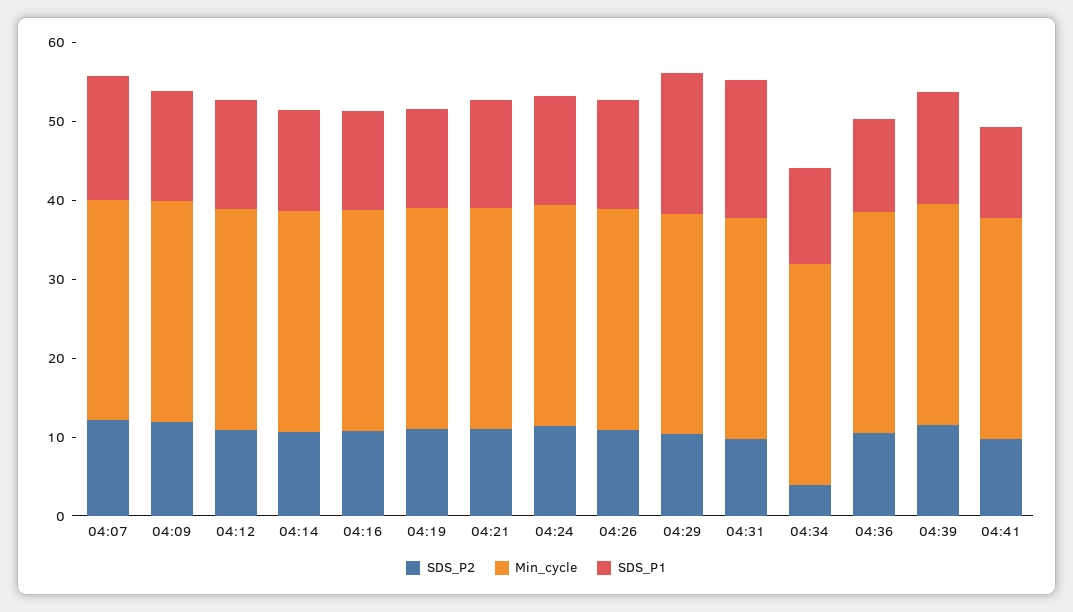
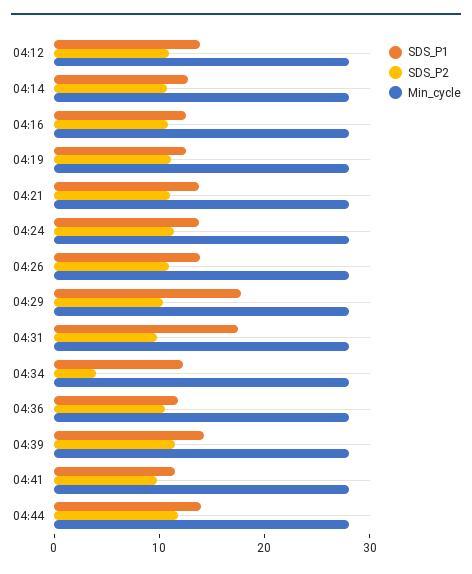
SDS_P2, 04:07: 12 -> none
Min_cycle, 04:07: 28 -> none
SDS_P1, 04:07: 16 -> none
SDS_P2, 04:09: 12 -> none
Min_cycle, 04:09: 28 -> none
SDS_P1, 04:09: 14 -> none
SDS_P1, 04:44: none -> 14
SDS_P2, 04:44: none -> 12
Min_cycle, 04:44: none -> 28

